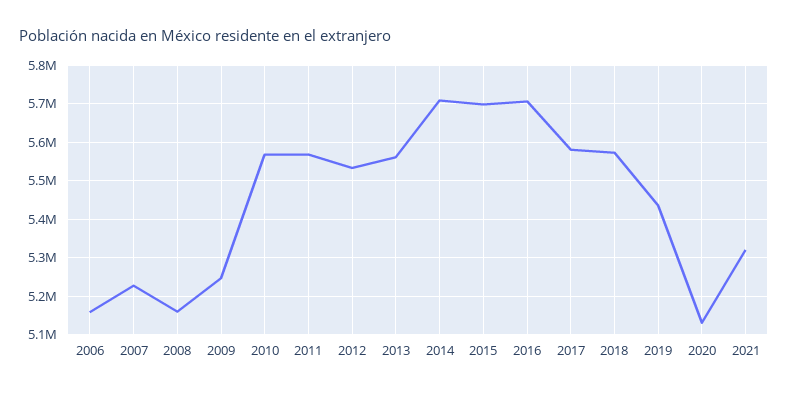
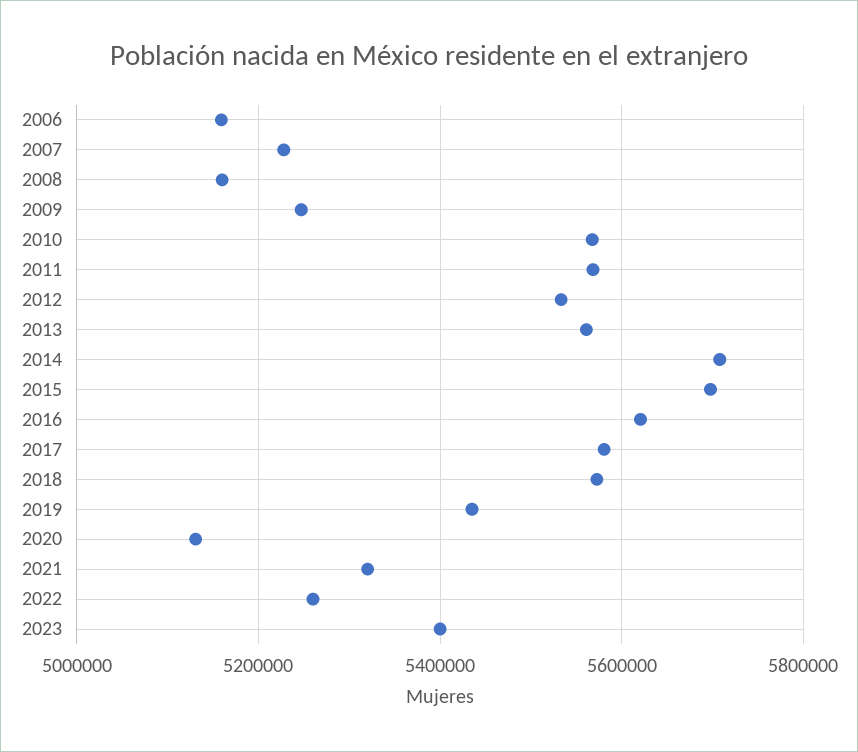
2016: 5700000 -> 5620000
2022: none -> 5260000
2023: none -> 5400000

